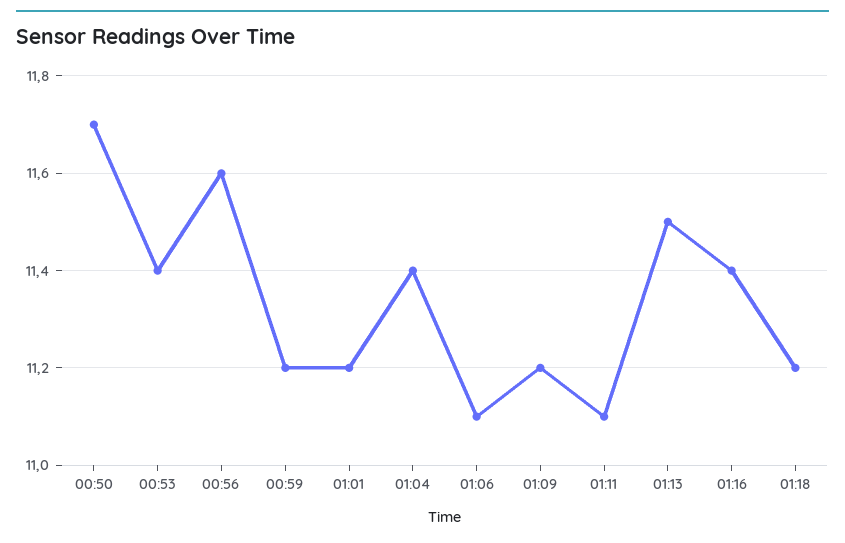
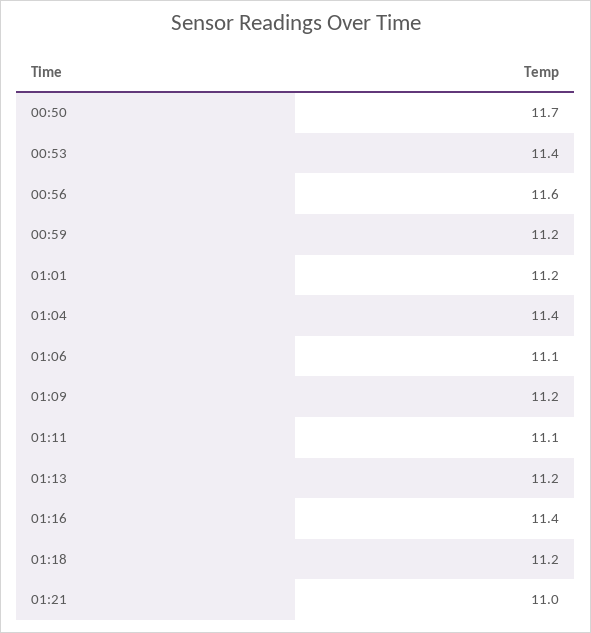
01:13: 11.5 -> 11.2
01:21: none -> 11

